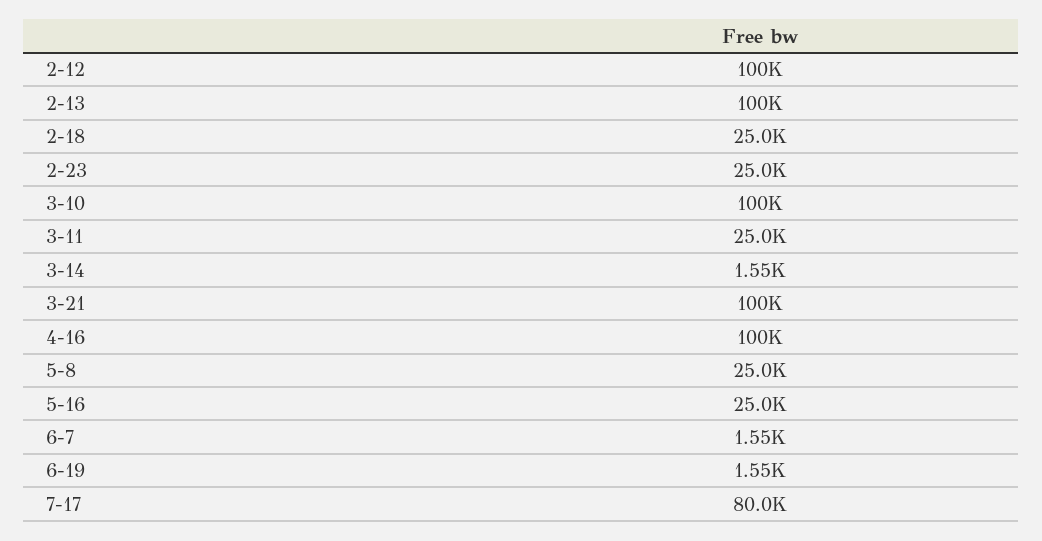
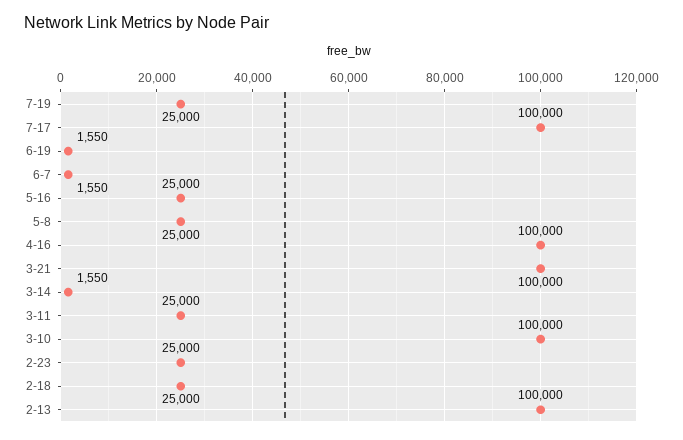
2-12: 100000 -> none
7-17: 80000 -> 100000
7-19: none -> 25000

